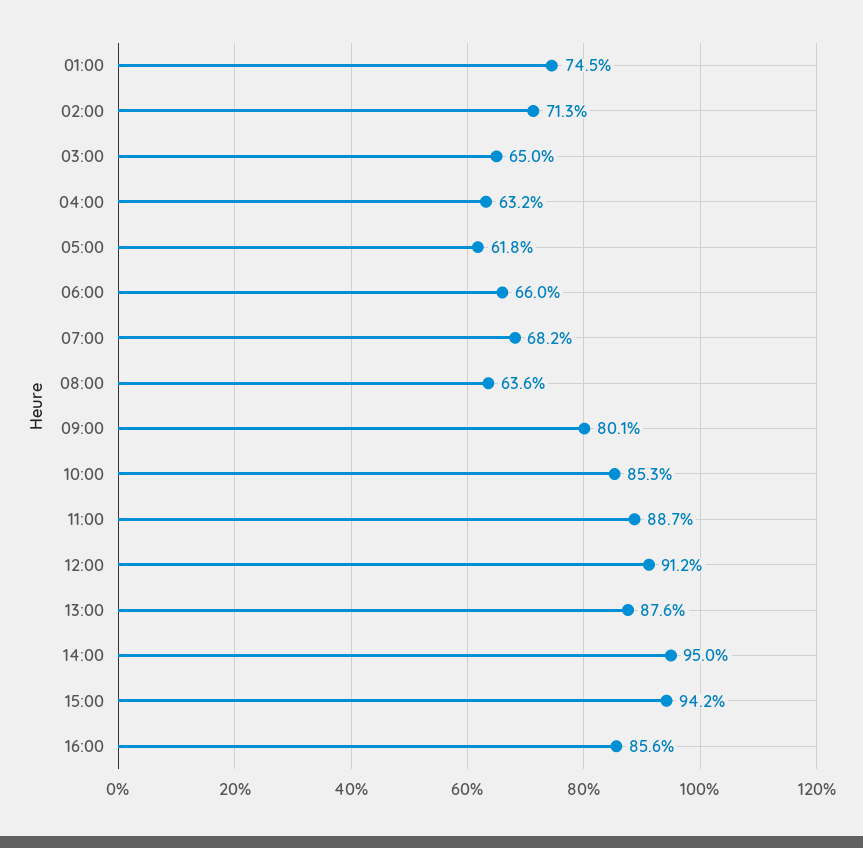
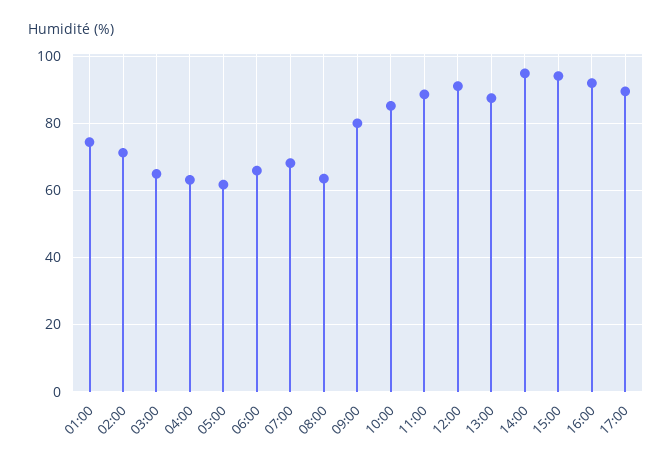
16:00: 85.6 -> 92
17:00: none -> 90

